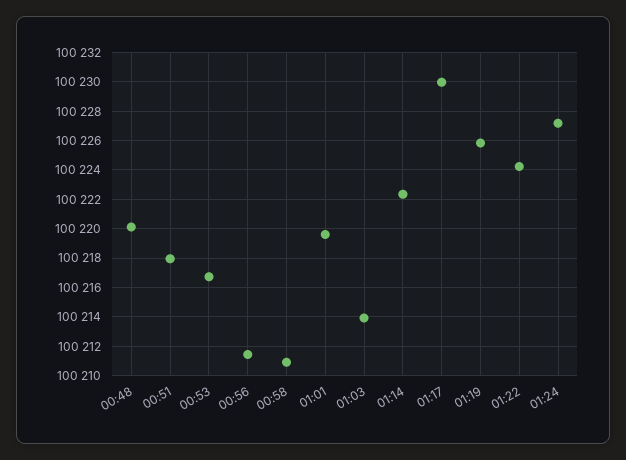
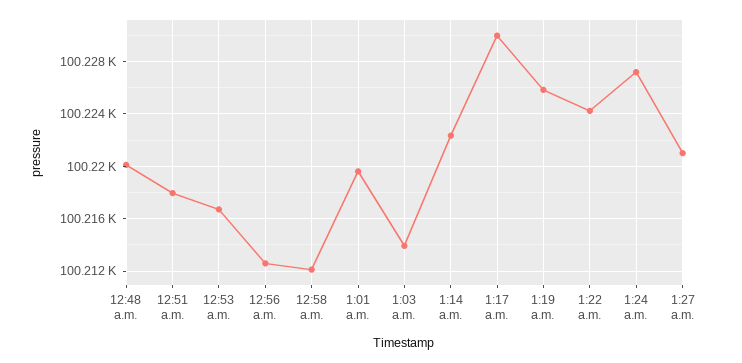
00:56: 100211.5 -> 100212.5
00:58: 100211 -> 100212
1:27 a.m.: none -> 100221

